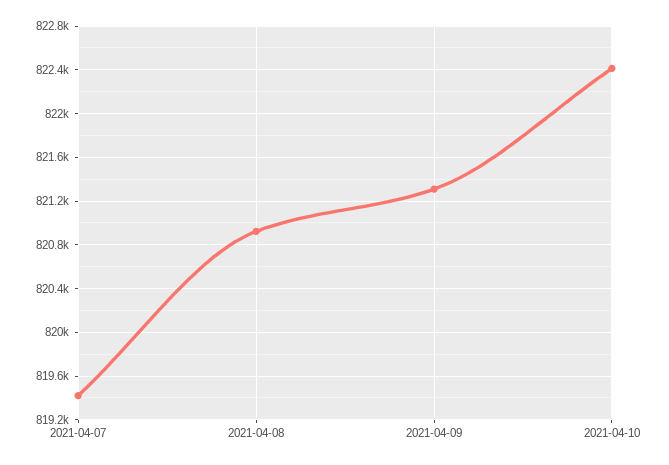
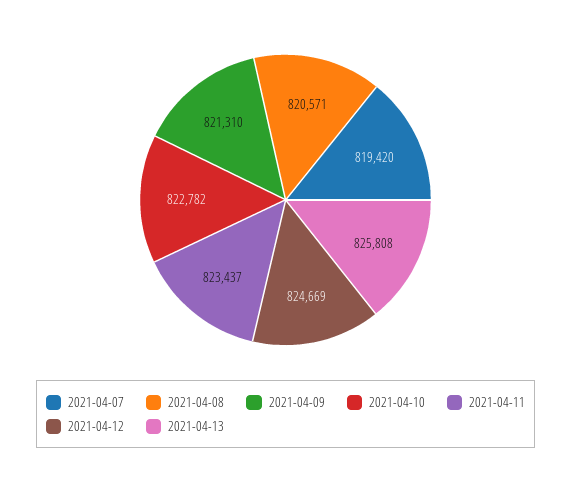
2021-04-08: 820900 -> 820571
2021-04-10: 822400 -> 822782
2021-04-11: none -> 823437
2021-04-12: none -> 824669
2021-04-13: none -> 825808

